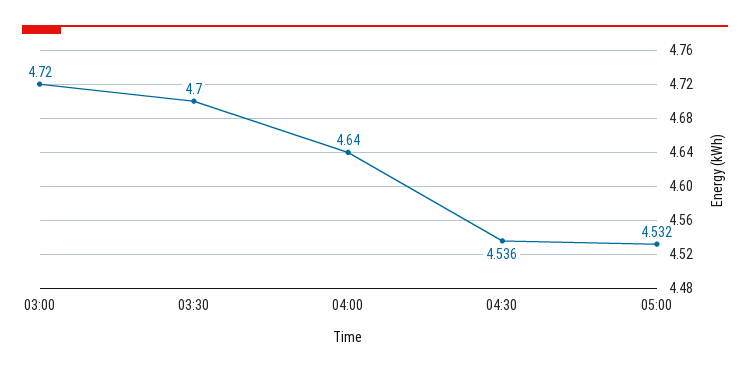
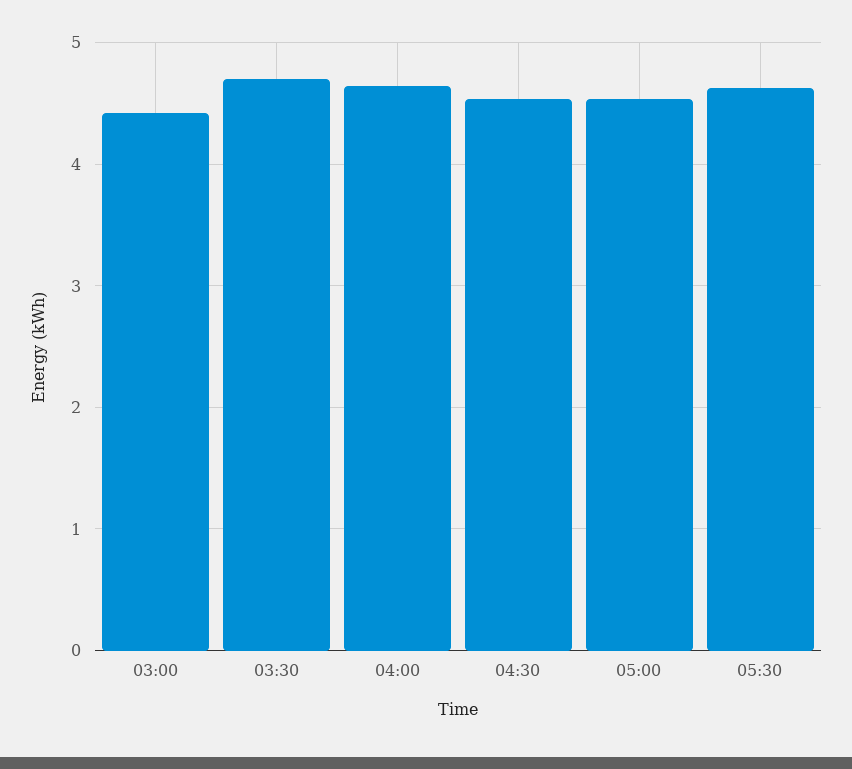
03:00: 4.72 -> 4.4
05:30: none -> 4.6

